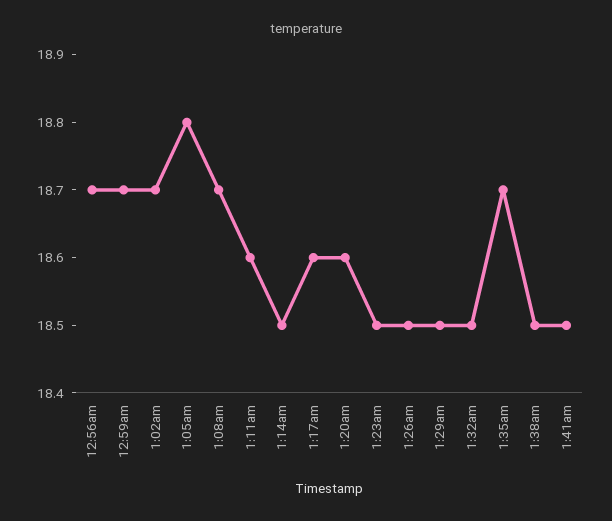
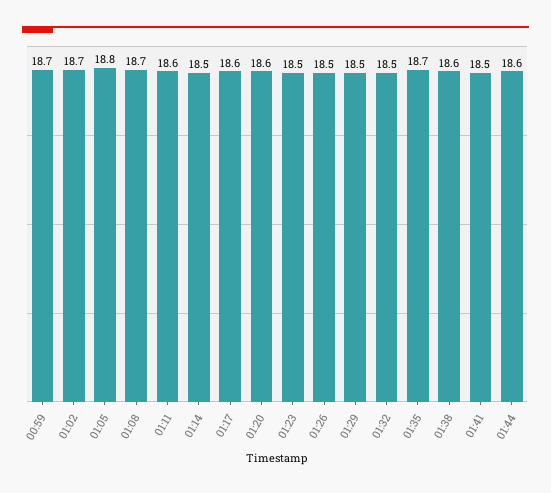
12:56am: 18.7 -> none
1:38am: 18.5 -> 18.6
01:44: none -> 18.6

